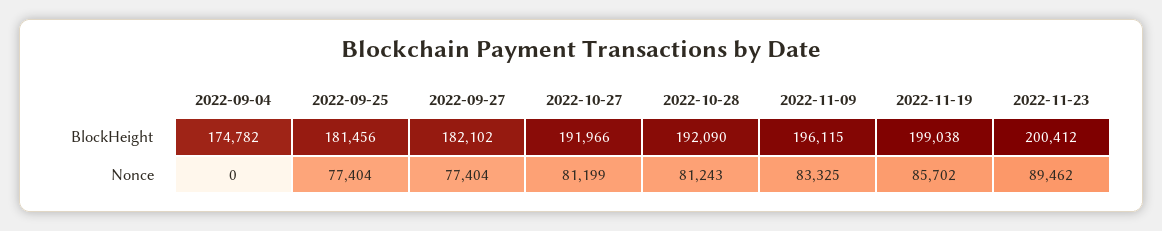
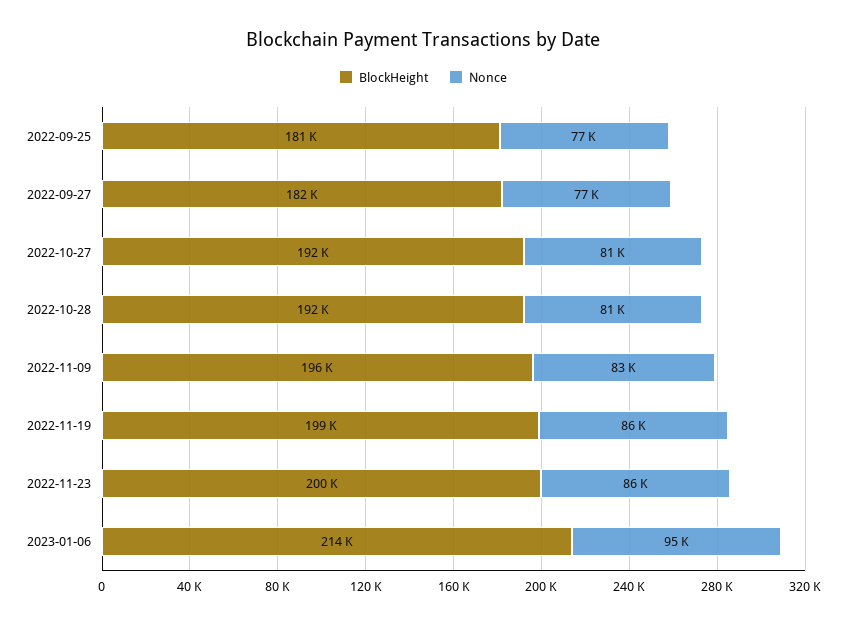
BlockHeight, 2022-09-04: 174782 -> none
Nonce, 2022-09-04: 0 -> none
Nonce, 2022-11-23: 89462 -> 86000
BlockHeight, 2023-01-06: none -> 214000
Nonce, 2023-01-06: none -> 95000

